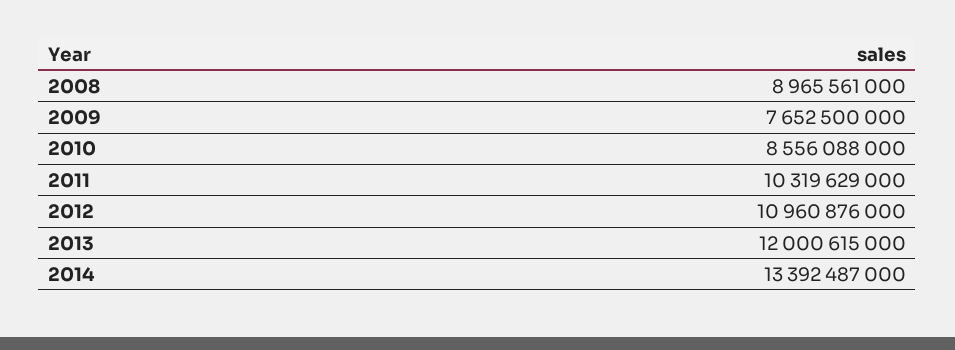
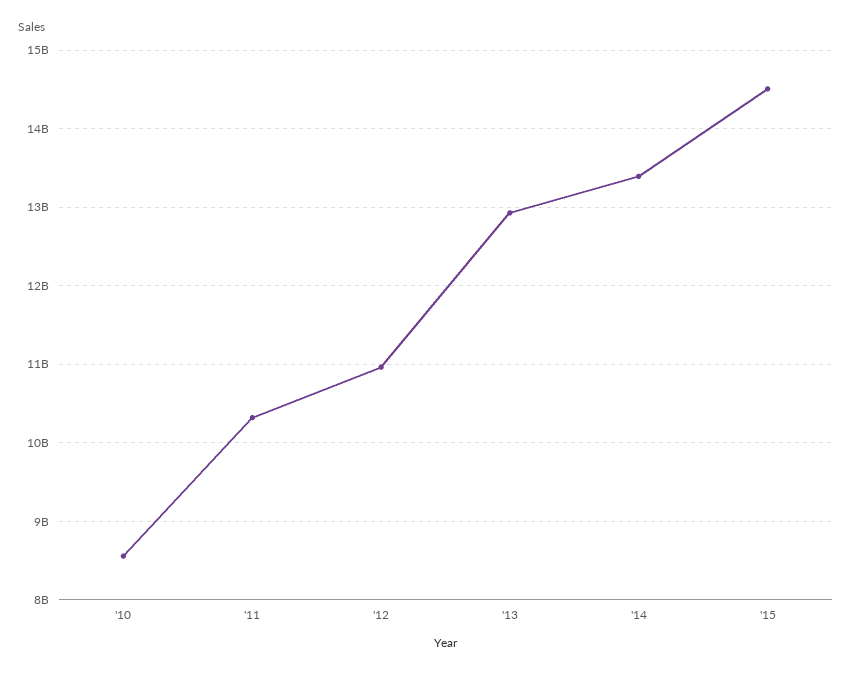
2008: 8965561000 -> none
2009: 7652500000 -> none
2013: 12000615000 -> 12900000000
'15: none -> 14500000000

